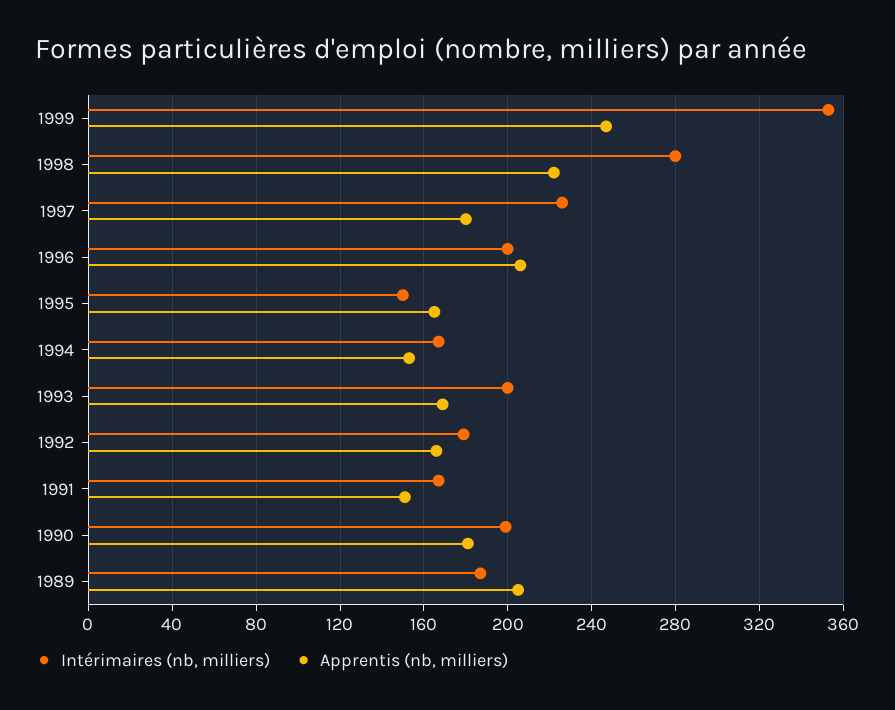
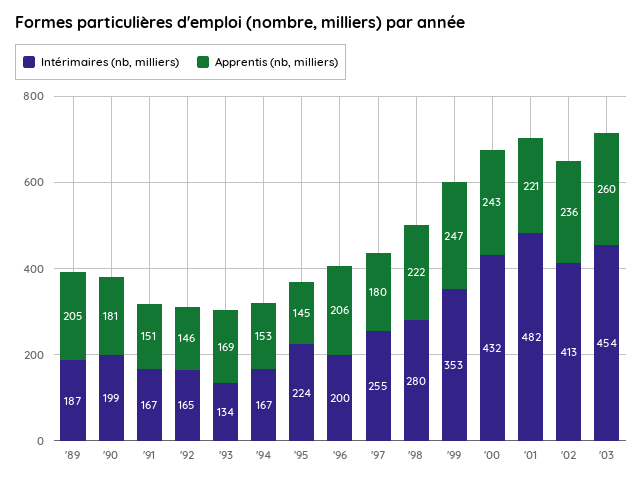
Intérimaires (nb, milliers), 1997: 225 -> 255
Intérimaires (nb, milliers), 1995: 150 -> 224
Apprentis (nb, milliers), 1995: 165 -> 145
Intérimaires (nb, milliers), 1993: 200 -> 134
Intérimaires (nb, milliers), 1992: 180 -> 165
Apprentis (nb, milliers), 1992: 165 -> 146
Intérimaires (nb, milliers), '00: none -> 432
Apprentis (nb, milliers), '00: none -> 243
Intérimaires (nb, milliers), '01: none -> 482
Apprentis (nb, milliers), '01: none -> 221
Intérimaires (nb, milliers), '02: none -> 413
Apprentis (nb, milliers), '02: none -> 236
Intérimaires (nb, milliers), '03: none -> 454
Apprentis (nb, milliers), '03: none -> 260

